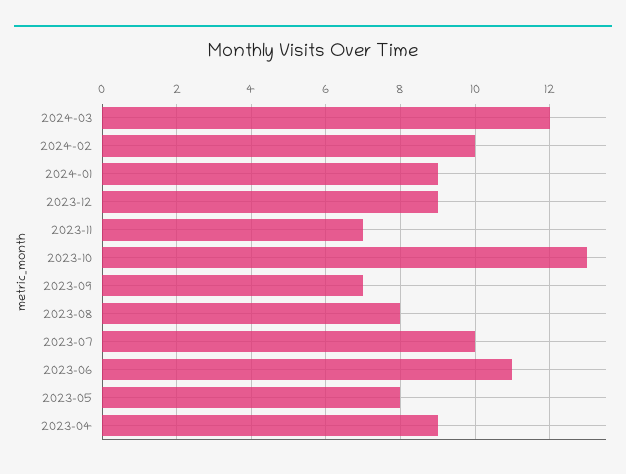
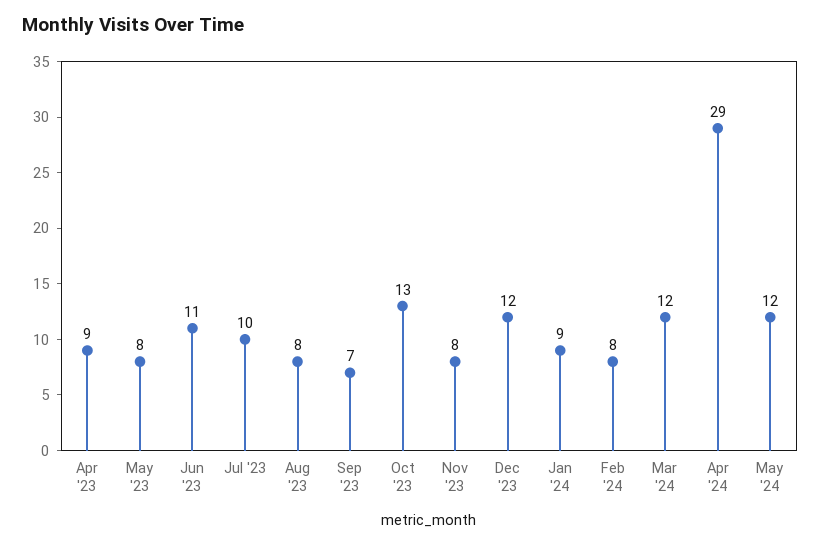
2024-02: 10 -> 8
2023-12: 9 -> 12
2023-11: 7 -> 8
Apr '24: none -> 29
May '24: none -> 12

